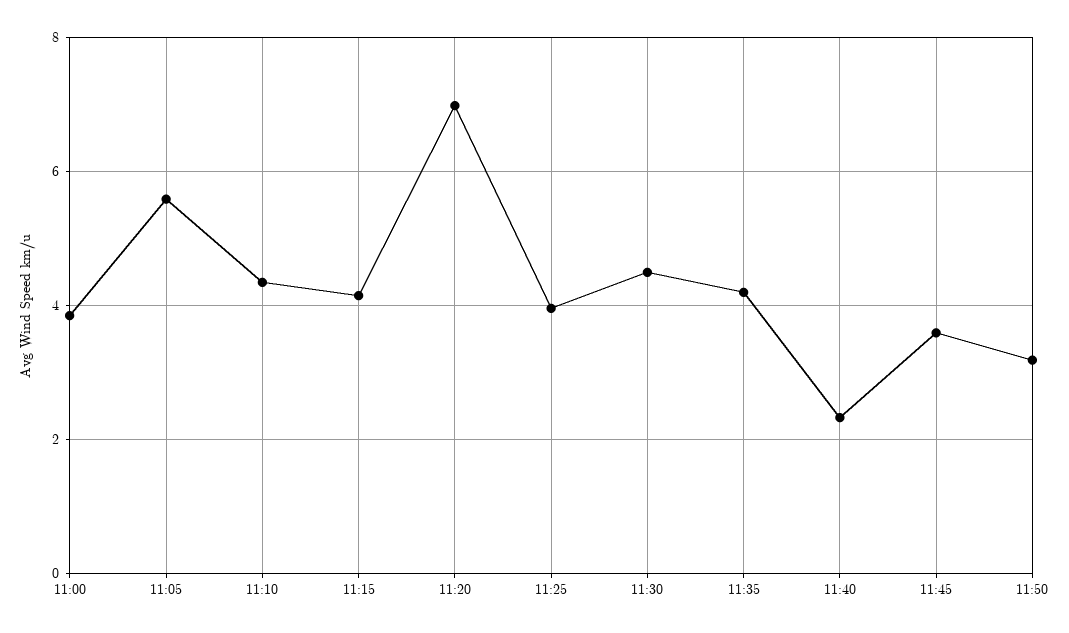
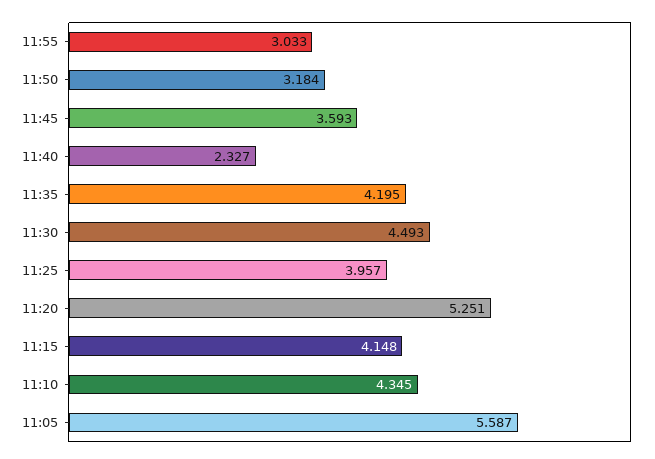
11:00: 3.8 -> none
11:20: 7 -> 5.251
11:55: none -> 3.033

